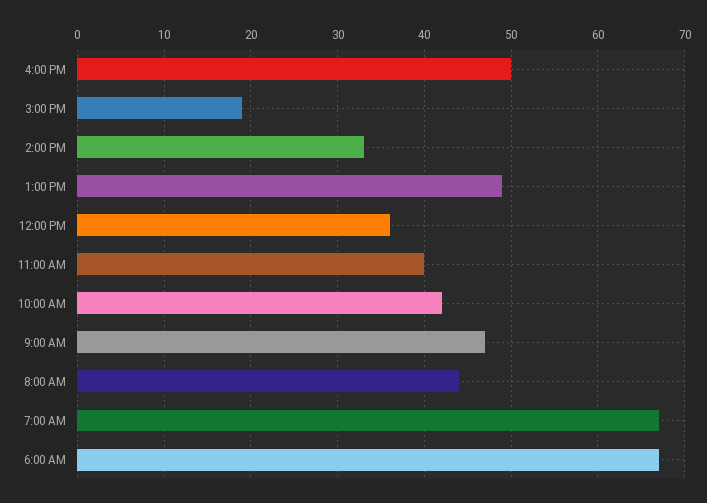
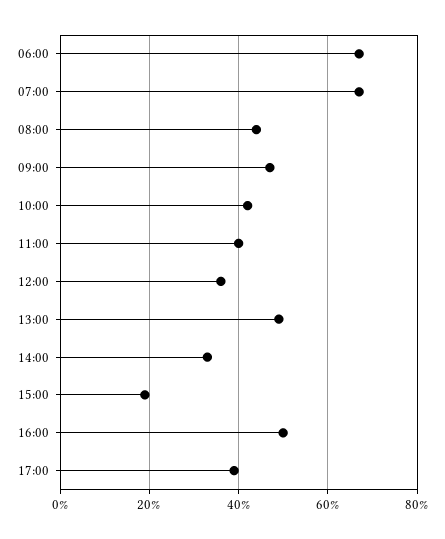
17:00: none -> 40

